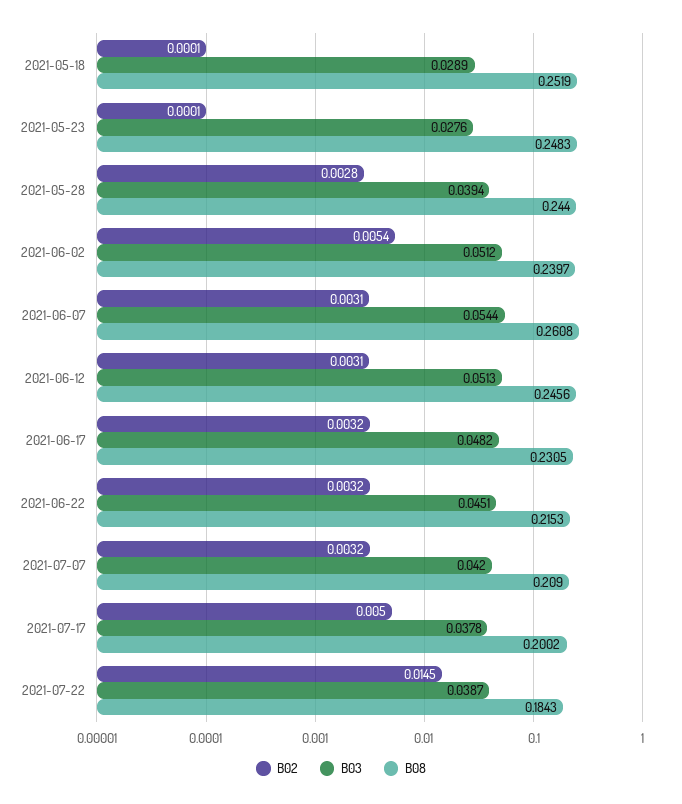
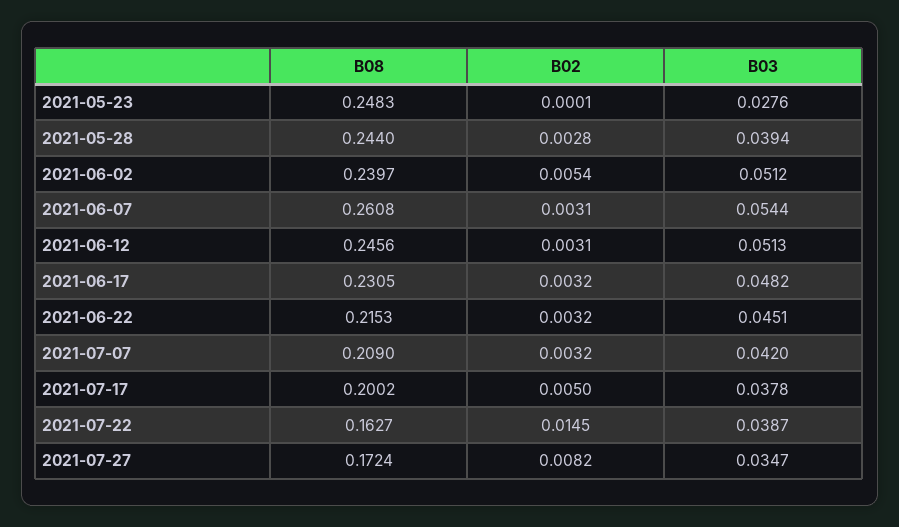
B02, 2021-05-18: 0.0001 -> none
B03, 2021-05-18: 0.0289 -> none
B08, 2021-05-18: 0.2519 -> none
B08, 2021-07-22: 0.1843 -> 0.1627
B08, 2021-07-27: none -> 0.1724
B02, 2021-07-27: none -> 0.0082
B03, 2021-07-27: none -> 0.0347

